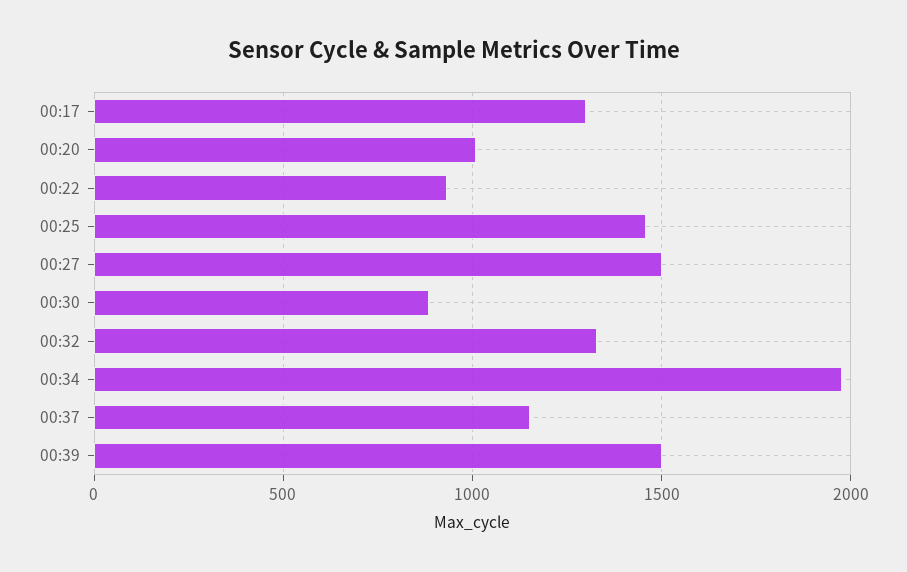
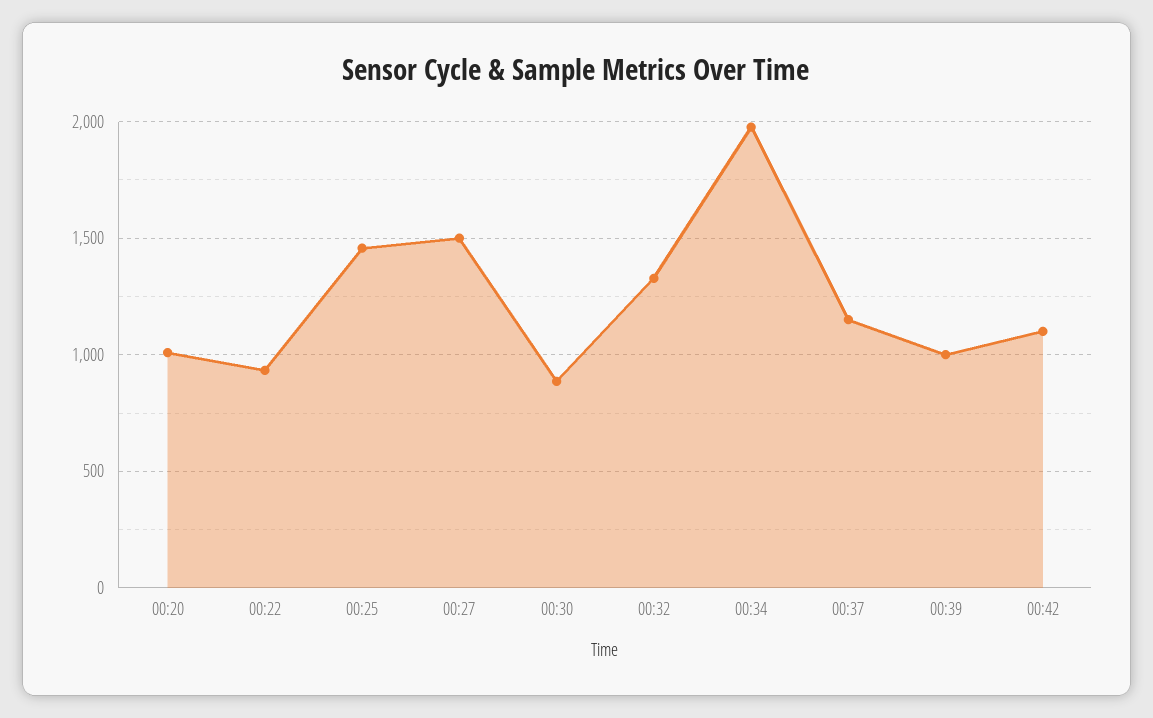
00:17: 1300 -> none
00:39: 1500 -> 1000
00:42: none -> 1100

